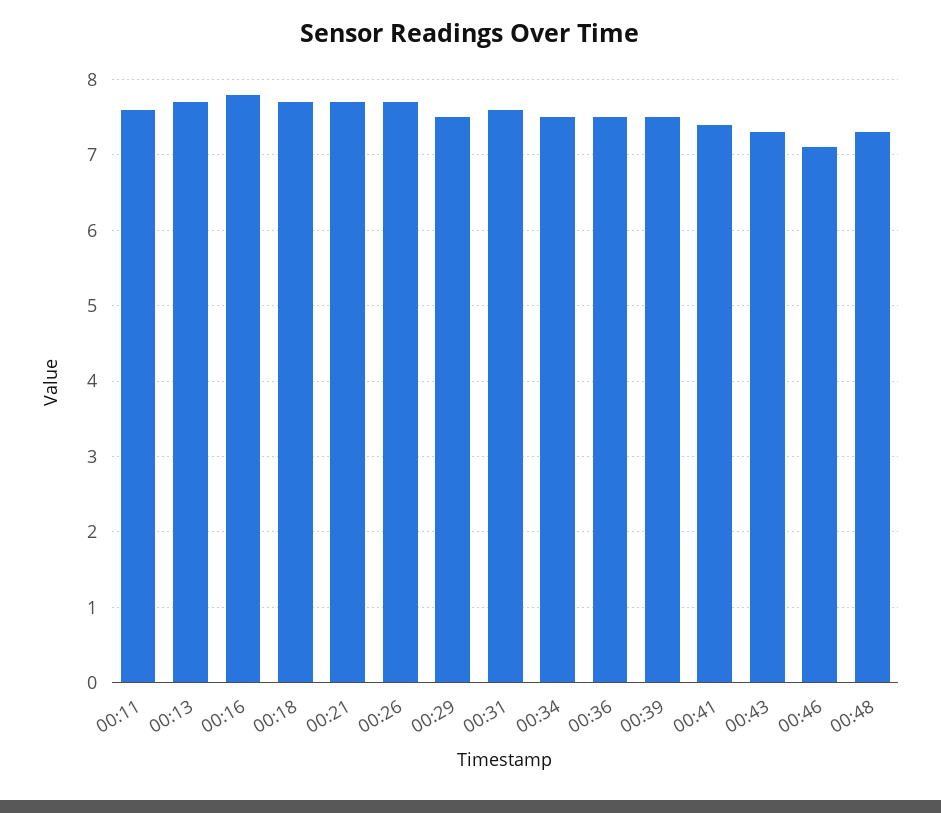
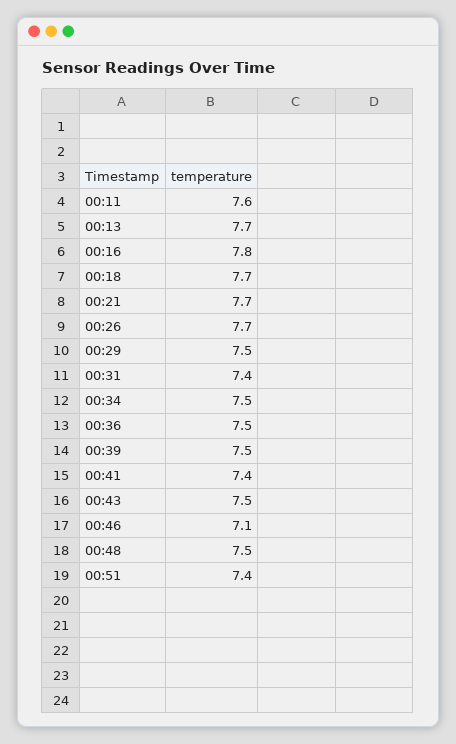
00:31: 7.6 -> 7.4
00:43: 7.3 -> 7.5
00:48: 7.3 -> 7.5
00:51: none -> 7.4

